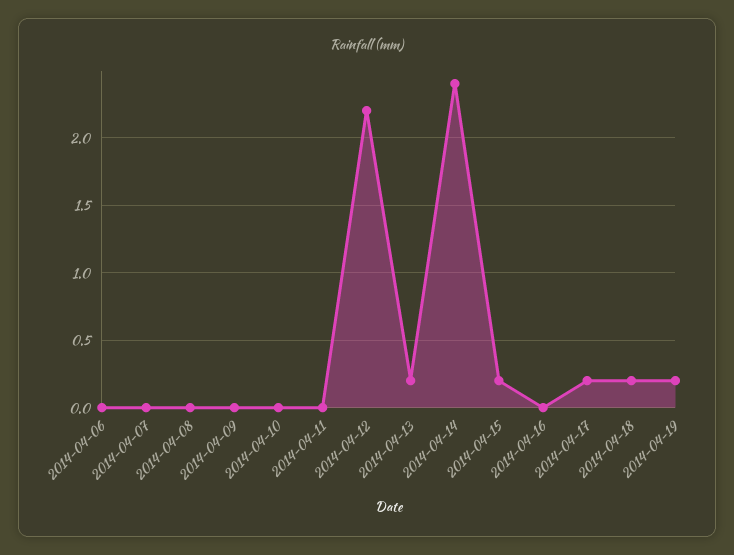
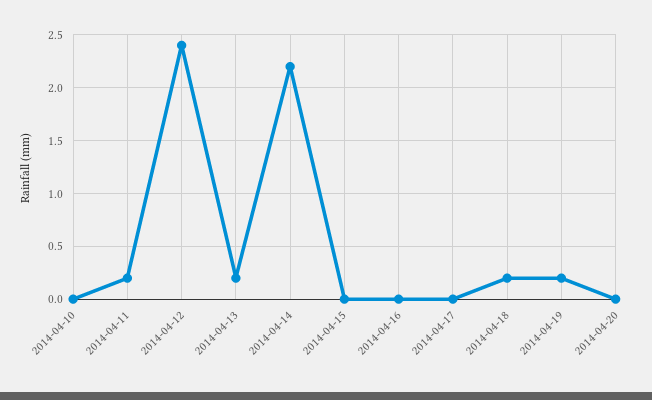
2014-04-06: 0 -> none
2014-04-07: 0 -> none
2014-04-08: 0 -> none
2014-04-09: 0 -> none
2014-04-11: 0 -> 0.2
2014-04-12: 2.2 -> 2.4
2014-04-14: 2.4 -> 2.2
2014-04-15: 0.2 -> 0
2014-04-17: 0.2 -> 0
2014-04-20: none -> 0

